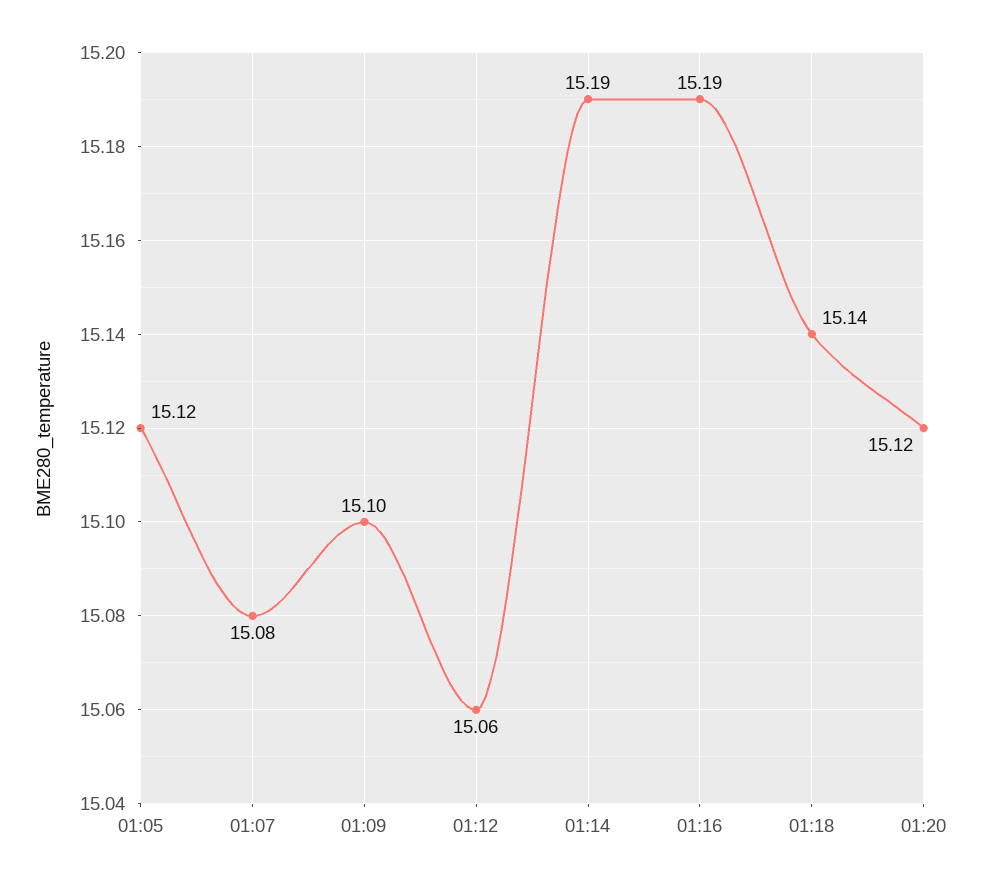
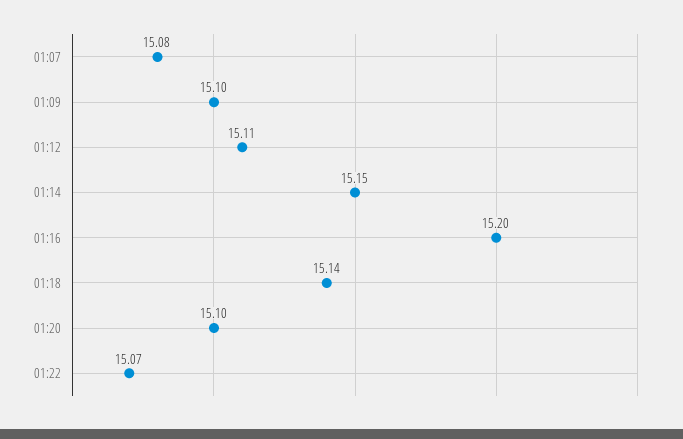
01:05: 15.12 -> none
01:12: 15.06 -> 15.11
01:14: 15.19 -> 15.15
01:16: 15.19 -> 15.2
01:20: 15.12 -> 15.1
01:22: none -> 15.07

